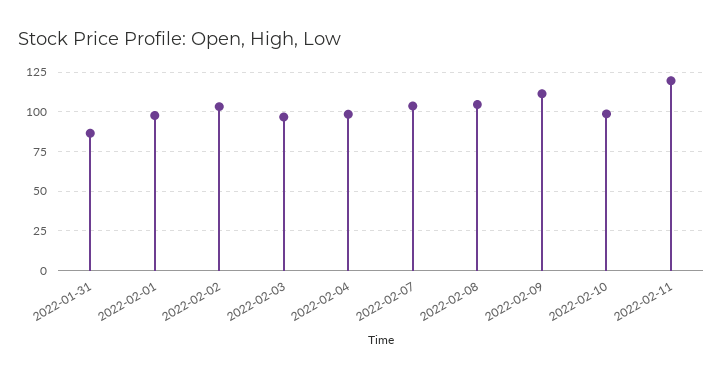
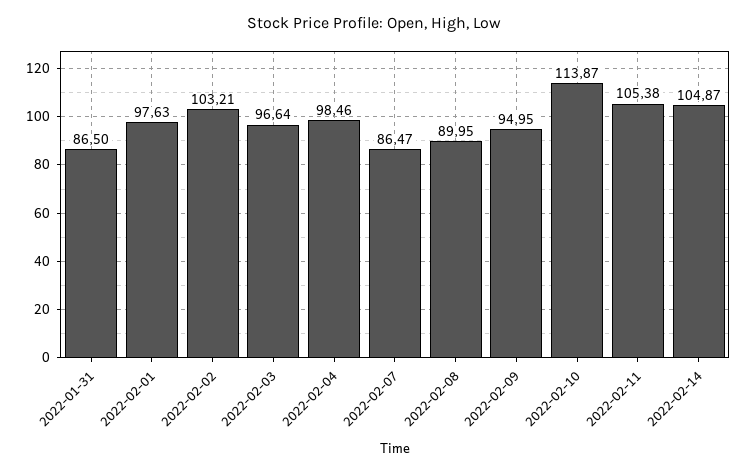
2022-02-07: 105 -> 86.47
2022-02-08: 105 -> 89.95
2022-02-09: 110 -> 94.95
2022-02-10: 100 -> 113.87
2022-02-11: 120 -> 105.38
2022-02-14: none -> 104.87

